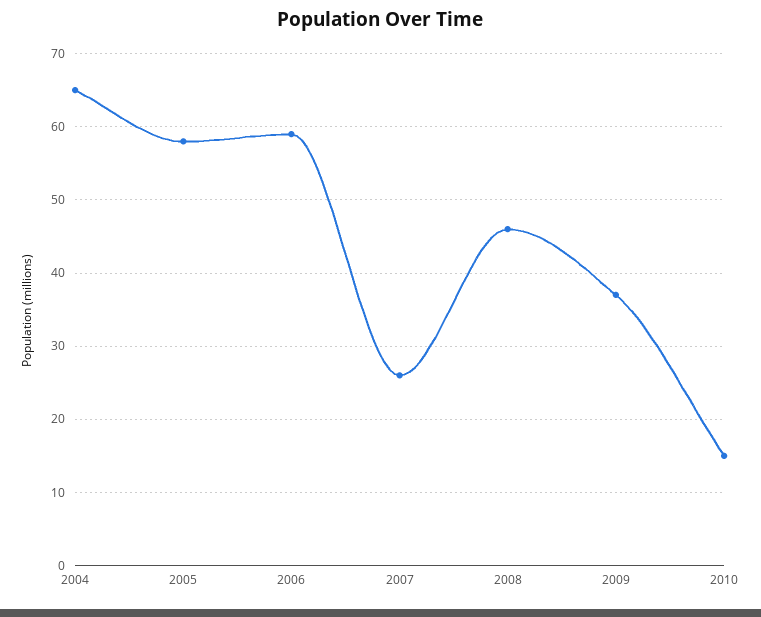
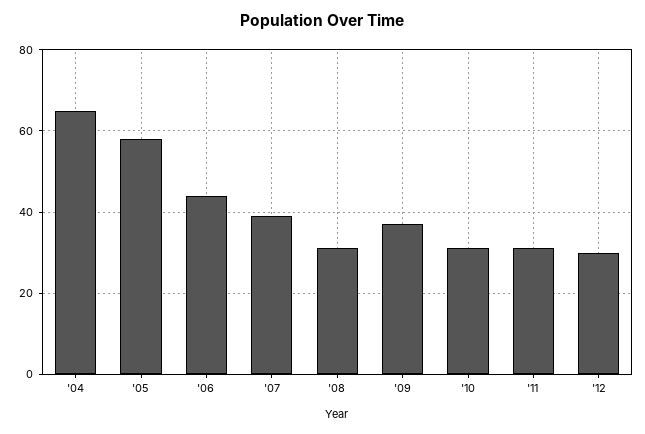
2006: 59 -> 45
2007: 26 -> 40
2008: 46 -> 30
2010: 15 -> 30
'11: none -> 30
'12: none -> 30

